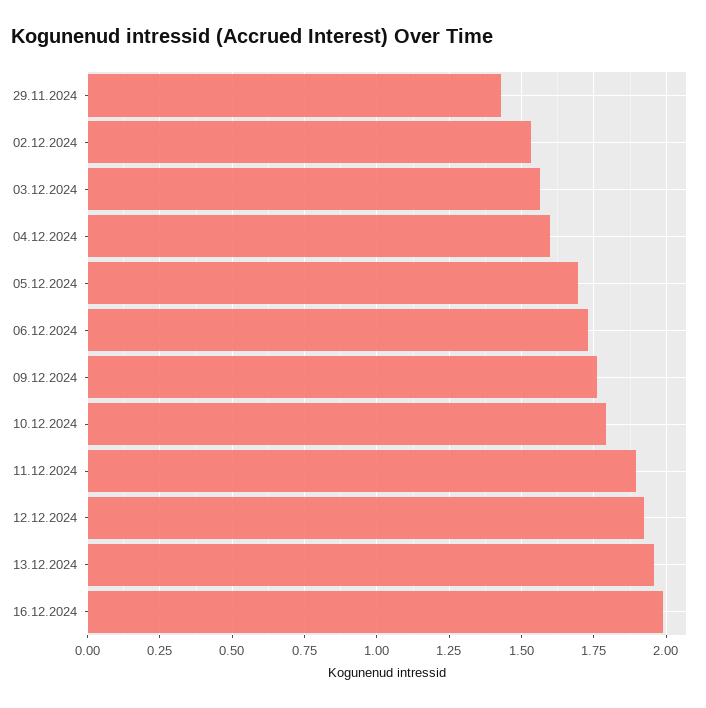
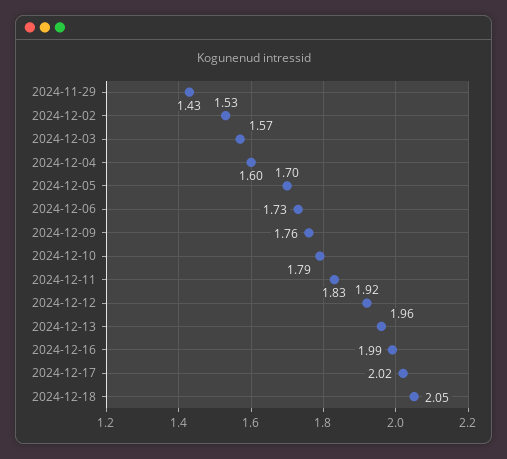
11.12.2024: 1.9 -> 1.83
2024-12-17: none -> 2.02
2024-12-18: none -> 2.05

